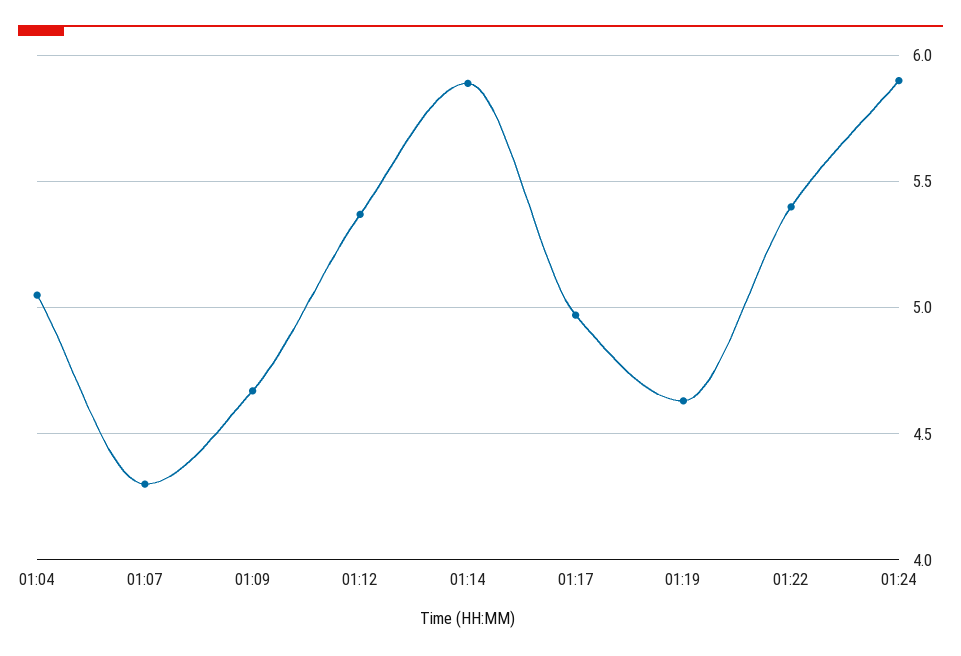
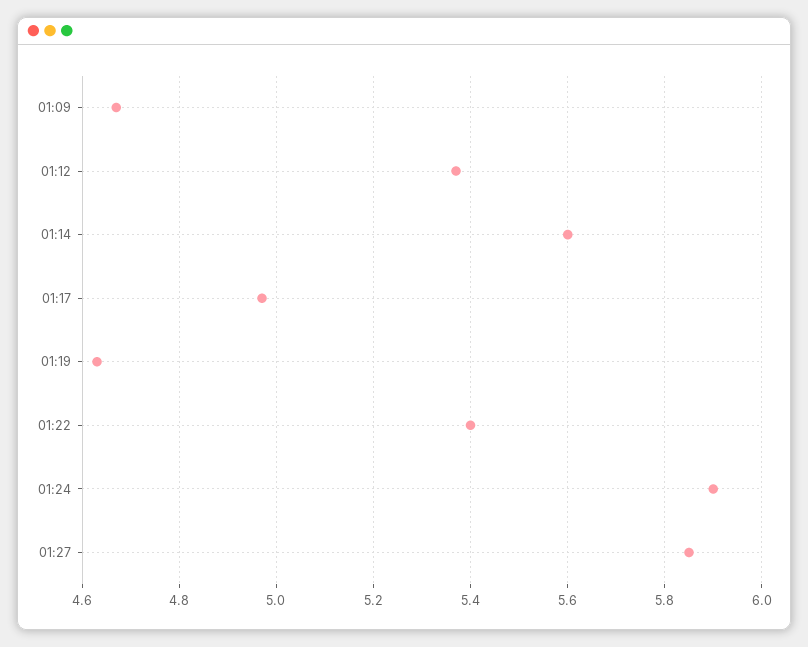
01:04: 5.05 -> none
01:07: 4.3 -> none
01:14: 5.9 -> 5.6
01:27: none -> 5.85

